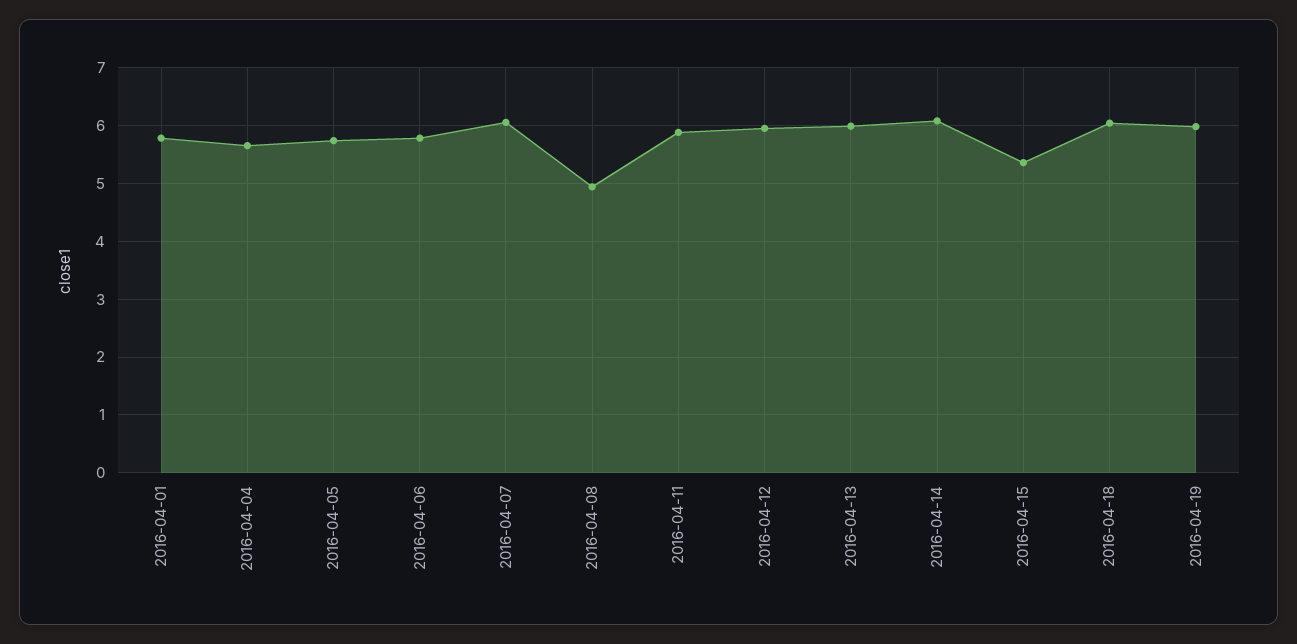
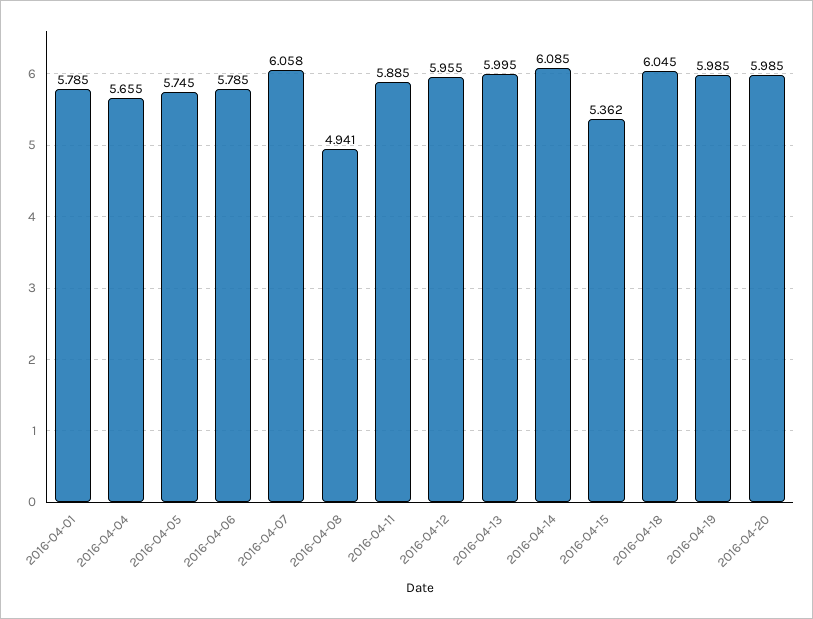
2016-04-20: none -> 5.985

